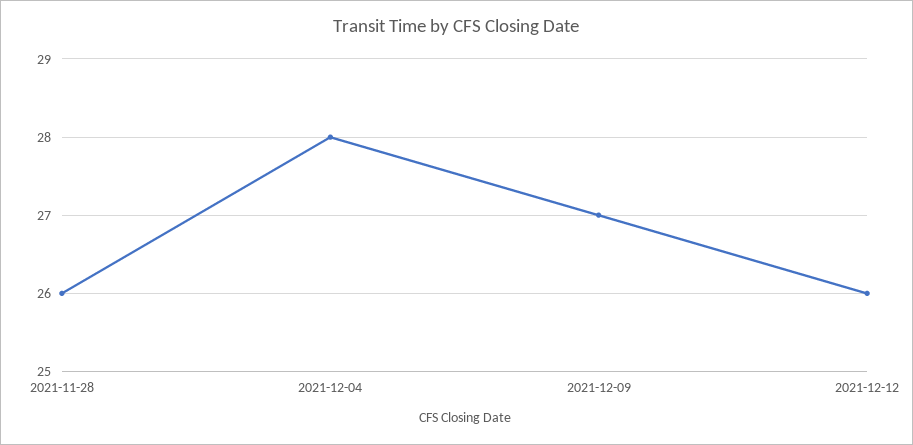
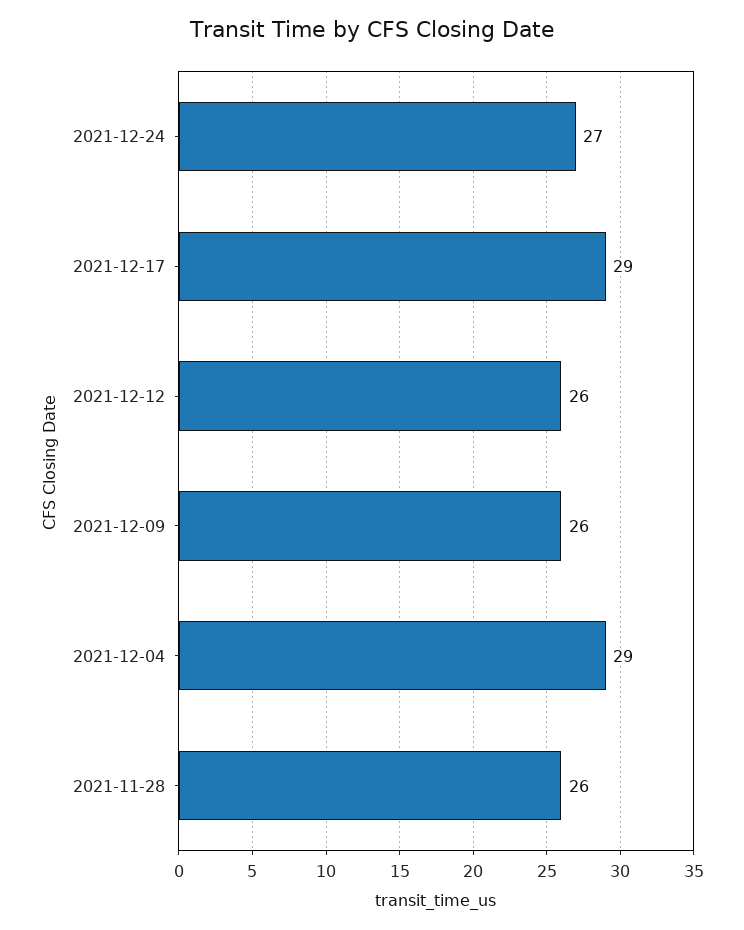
2021-12-04: 28 -> 29
2021-12-09: 27 -> 26
2021-12-24: none -> 27
2021-12-17: none -> 29

